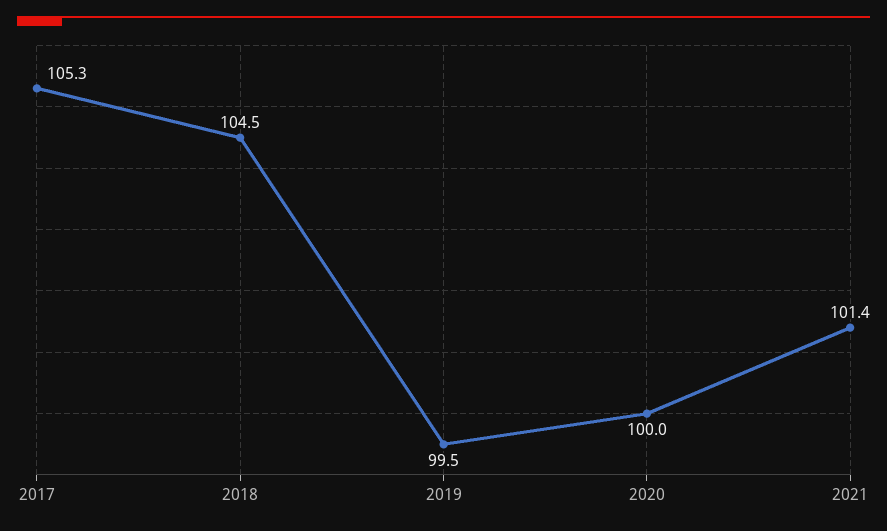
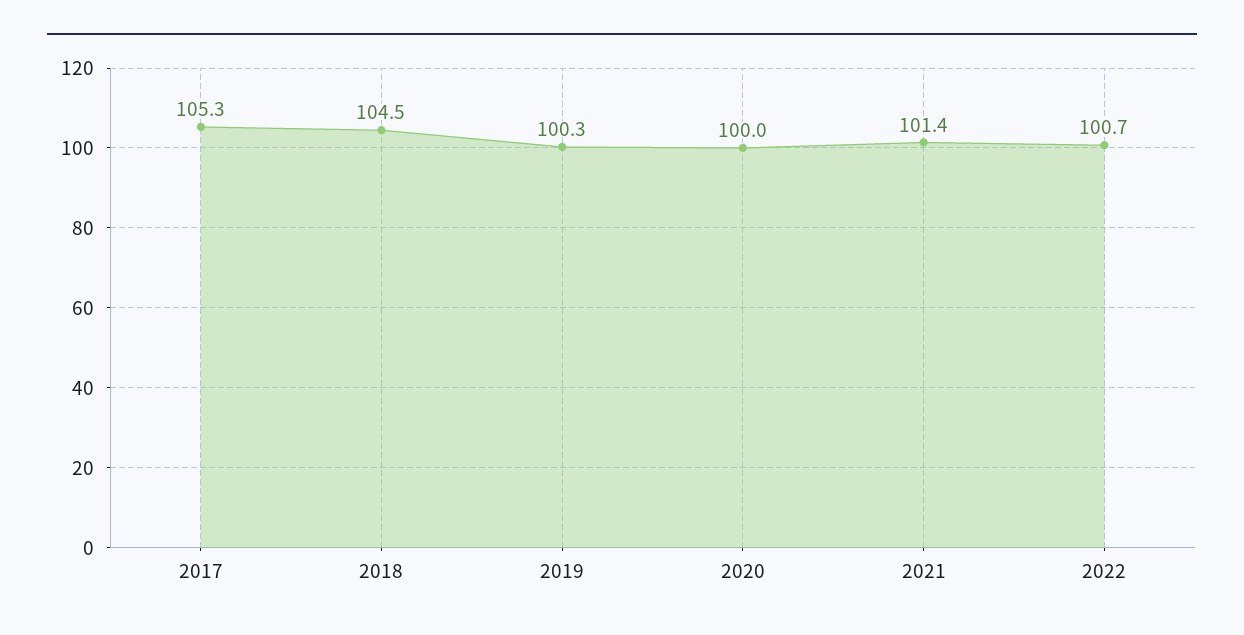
2019: 99.5 -> 100.3
2022: none -> 100.7

